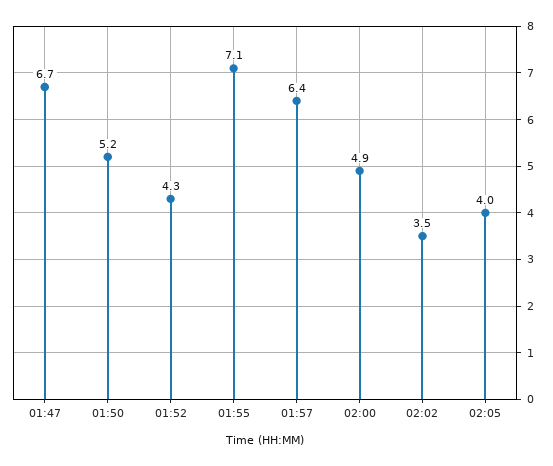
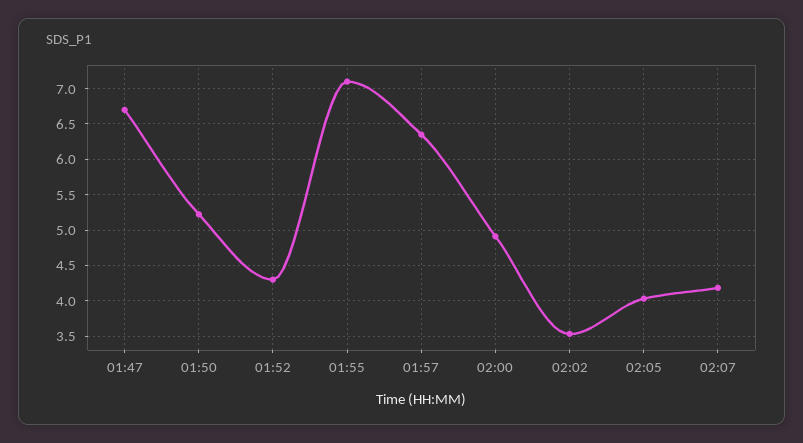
02:07: none -> 4.2

